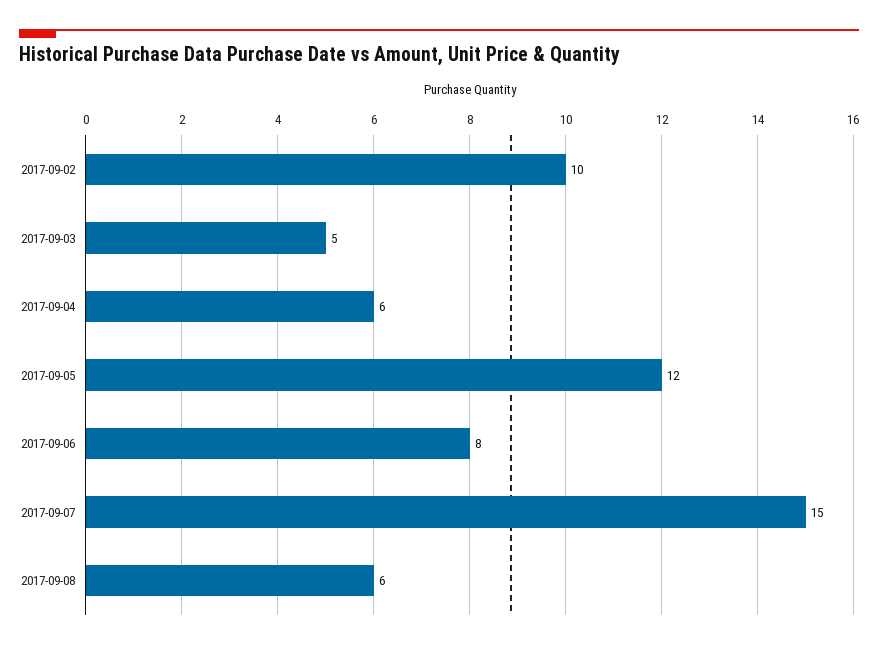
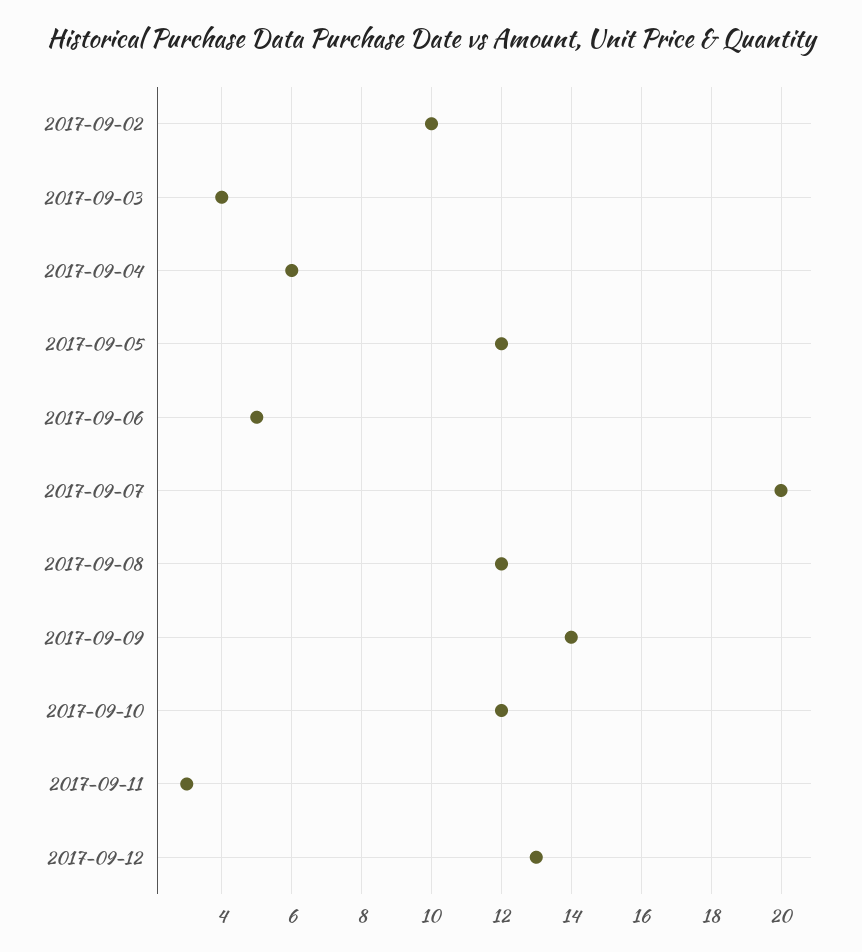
2017-09-03: 5 -> 4
2017-09-06: 8 -> 5
2017-09-07: 15 -> 20
2017-09-08: 6 -> 12
2017-09-09: none -> 14
2017-09-10: none -> 12
2017-09-11: none -> 3
2017-09-12: none -> 13

